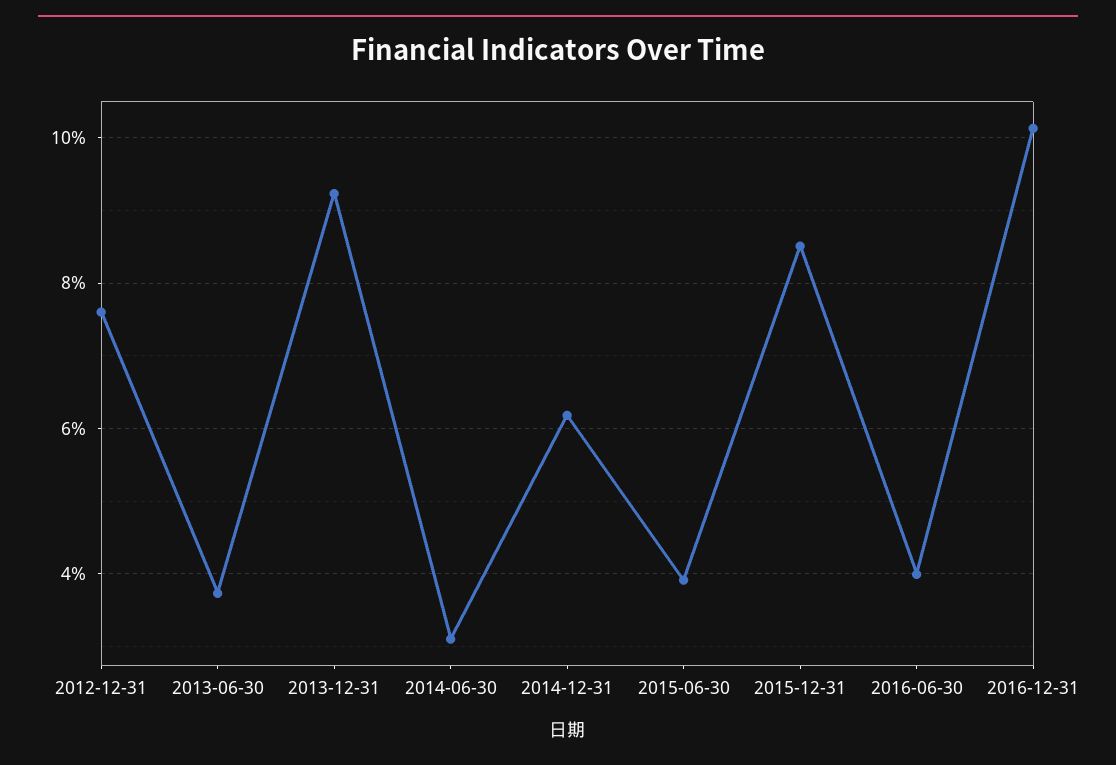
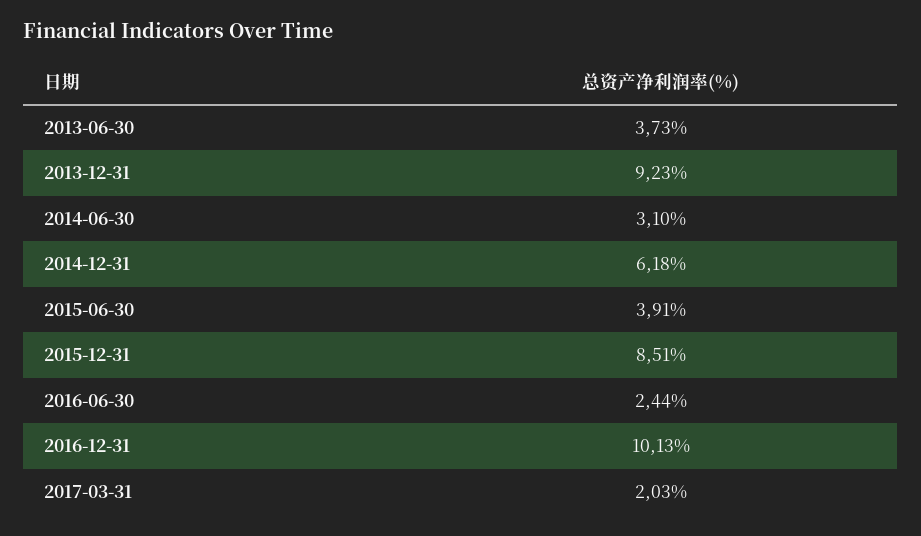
2012-12-31: 7.6 -> none
2016-06-30: 4 -> 2.44
2017-03-31: none -> 2.03

